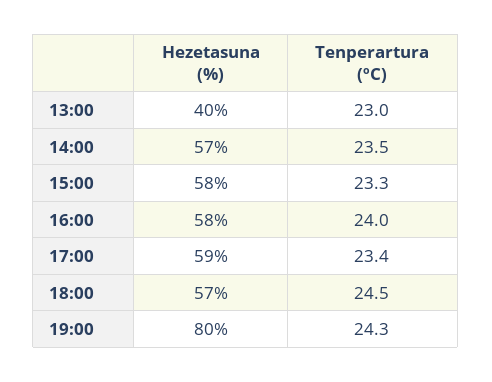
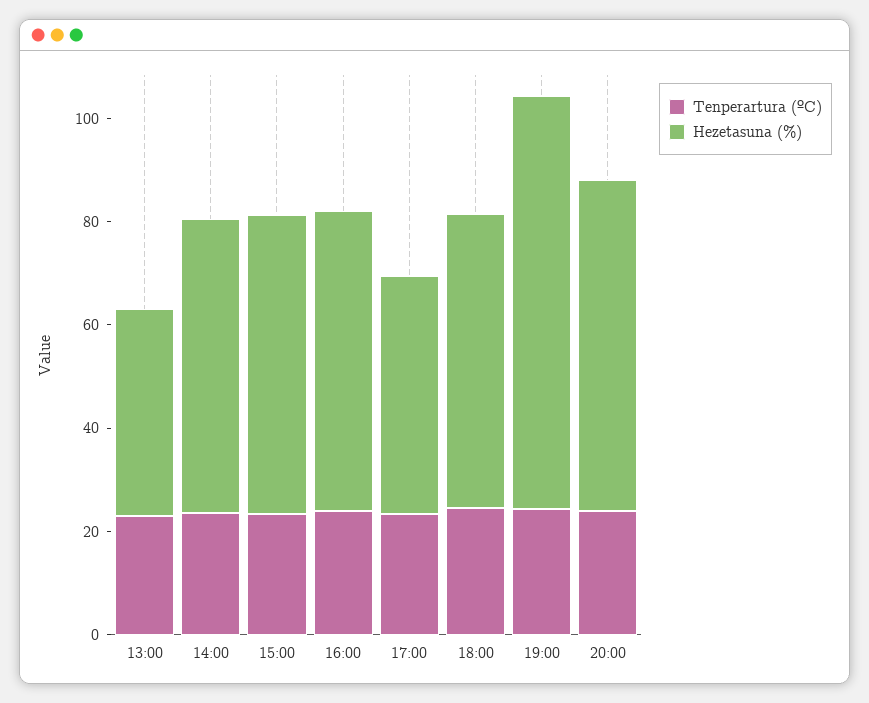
Hezetasuna (%), 17:00: 59 -> 45
Tenperartura (ºC), 20:00: none -> 25
Hezetasuna (%), 20:00: none -> 65

